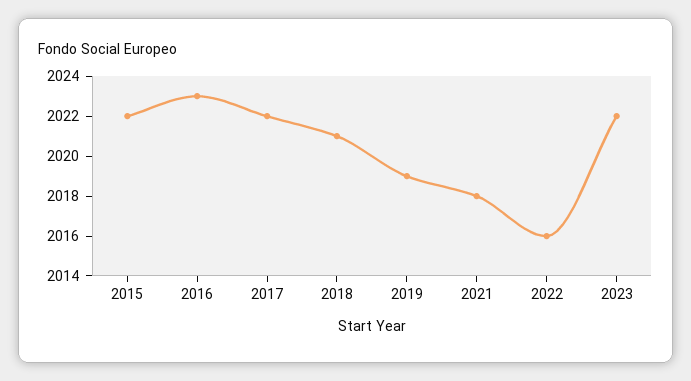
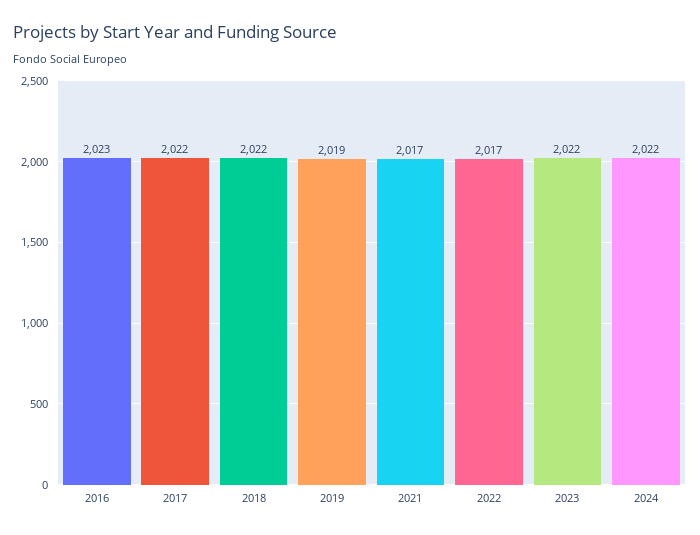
2015: 2022 -> none
2018: 2021 -> 2022
2021: 2018 -> 2017
2022: 2016 -> 2017
2024: none -> 2022

